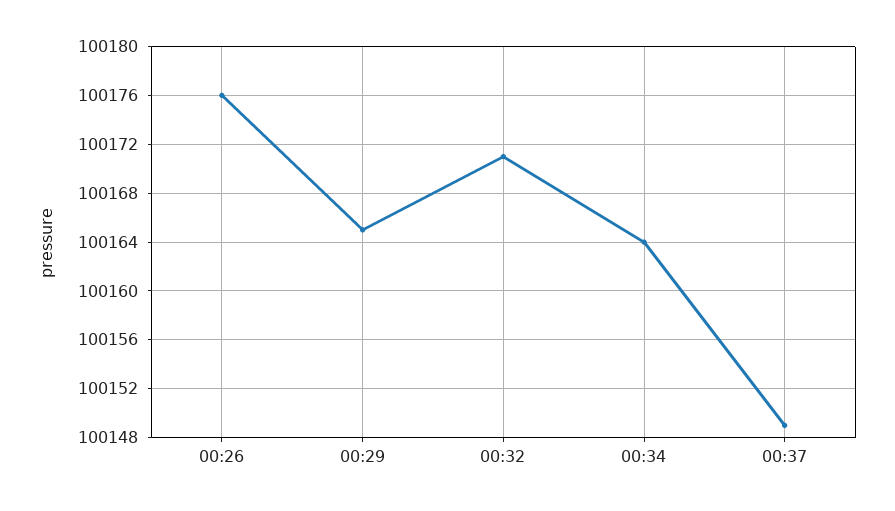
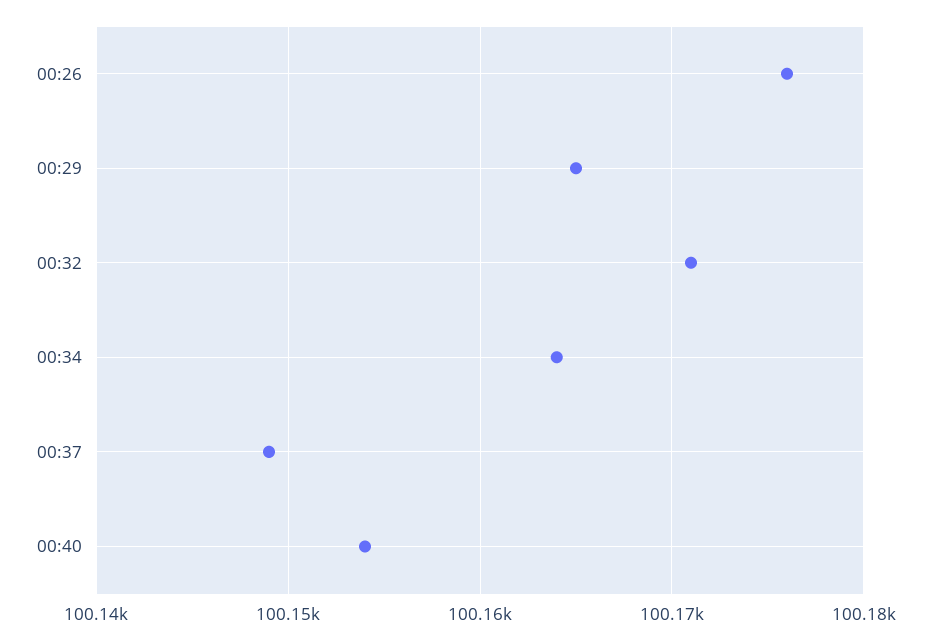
00:40: none -> 100154

